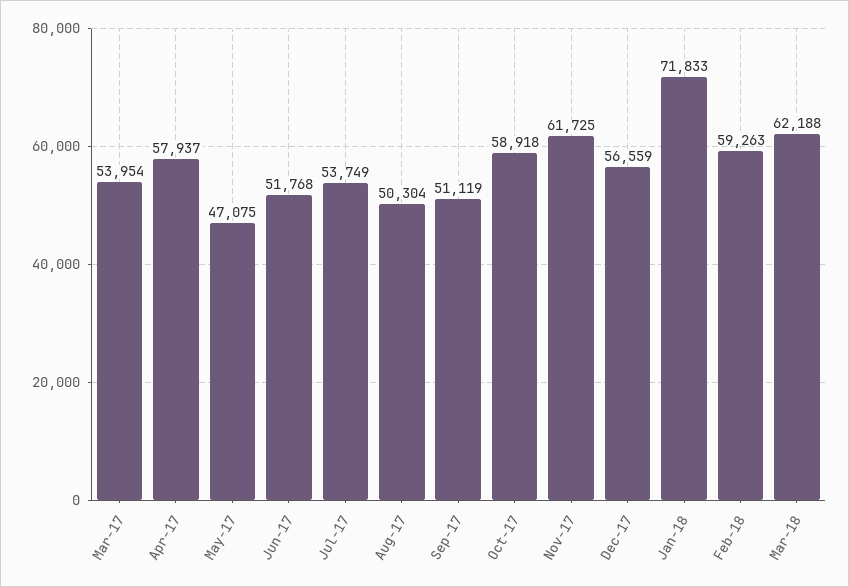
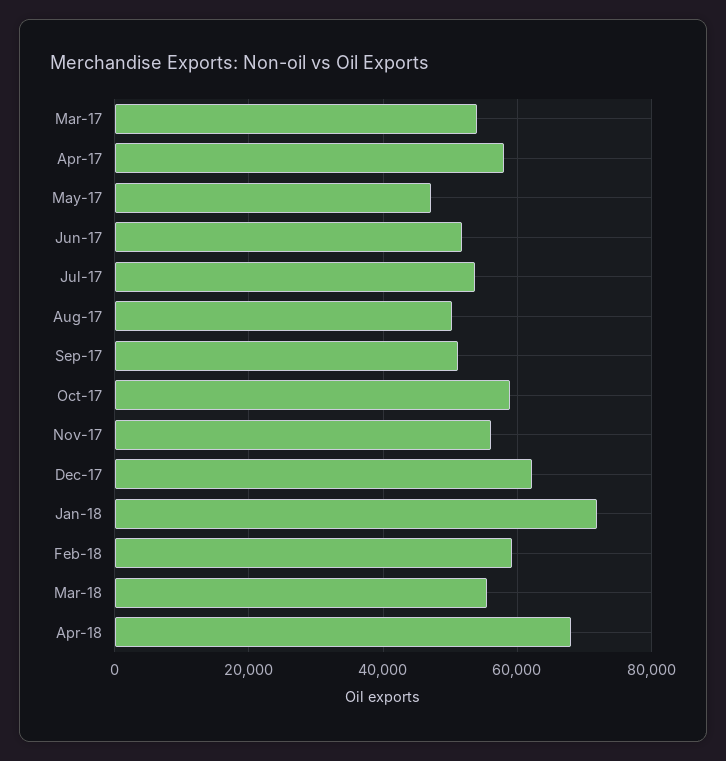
Nov-17: 61725 -> 56000
Dec-17: 56559 -> 62000
Mar-18: 62188 -> 56000
Apr-18: none -> 68000

